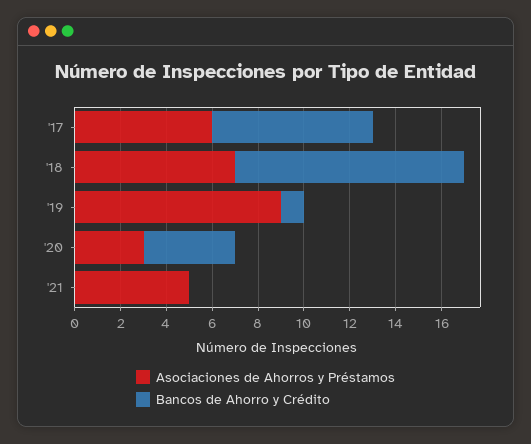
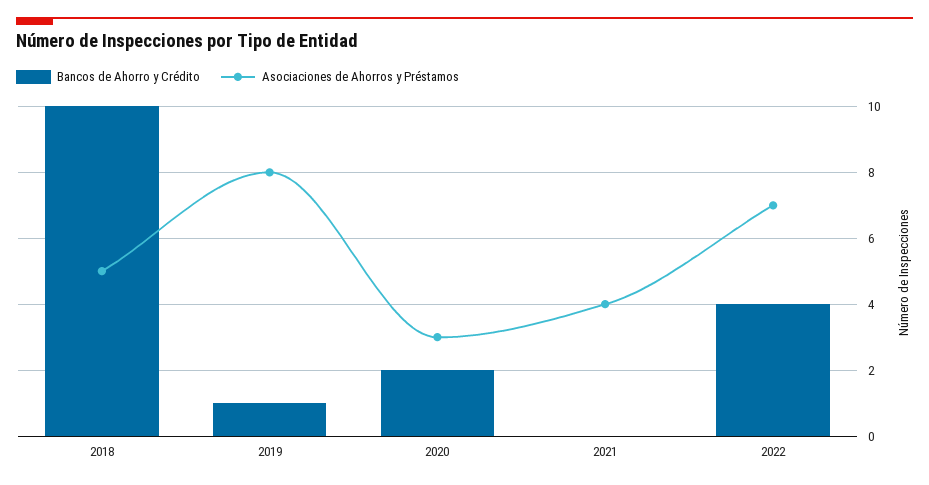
Asociaciones de Ahorros y Préstamos, '17: 6 -> none
Bancos de Ahorro y Crédito, '17: 7 -> none
Asociaciones de Ahorros y Préstamos, '18: 7 -> 5
Asociaciones de Ahorros y Préstamos, '19: 9 -> 8
Bancos de Ahorro y Crédito, '20: 4 -> 2
Asociaciones de Ahorros y Préstamos, '21: 5 -> 4
Bancos de Ahorro y Crédito, 2022: none -> 4
Asociaciones de Ahorros y Préstamos, 2022: none -> 7

